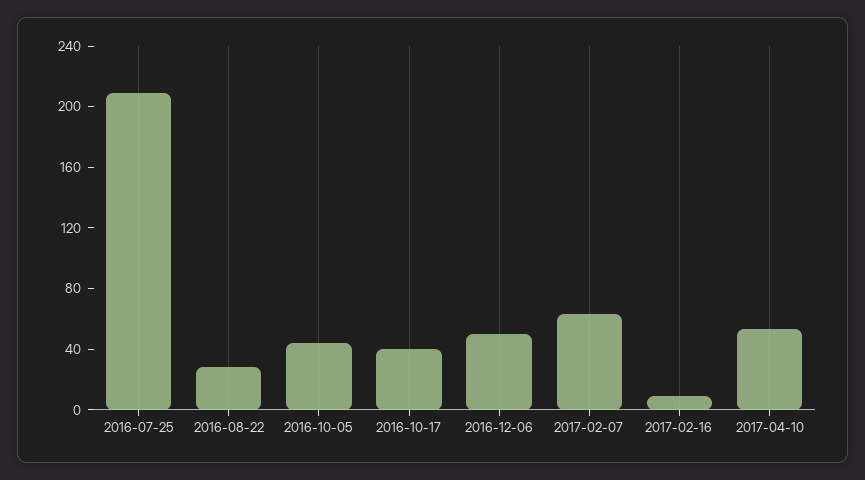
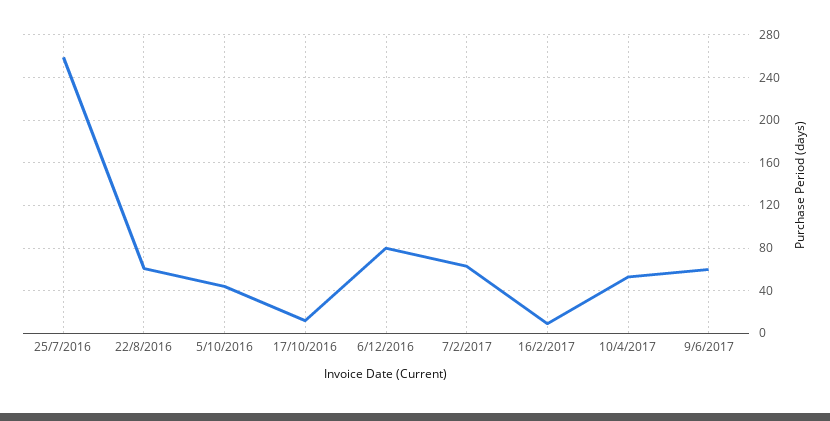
2016-07-25: 210 -> 260
2016-08-22: 30 -> 60
2016-10-17: 40 -> 10
2016-12-06: 50 -> 80
9/6/2017: none -> 60

